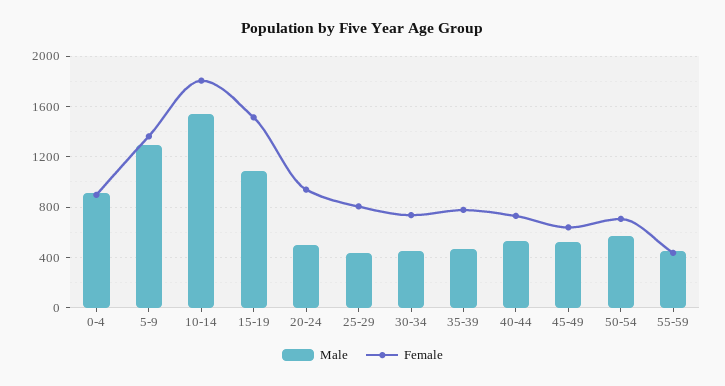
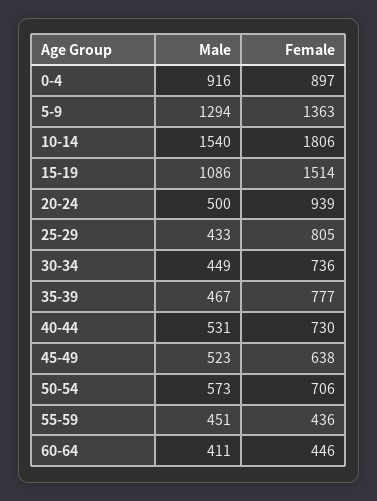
Male, 60-64: none -> 411
Female, 60-64: none -> 446

